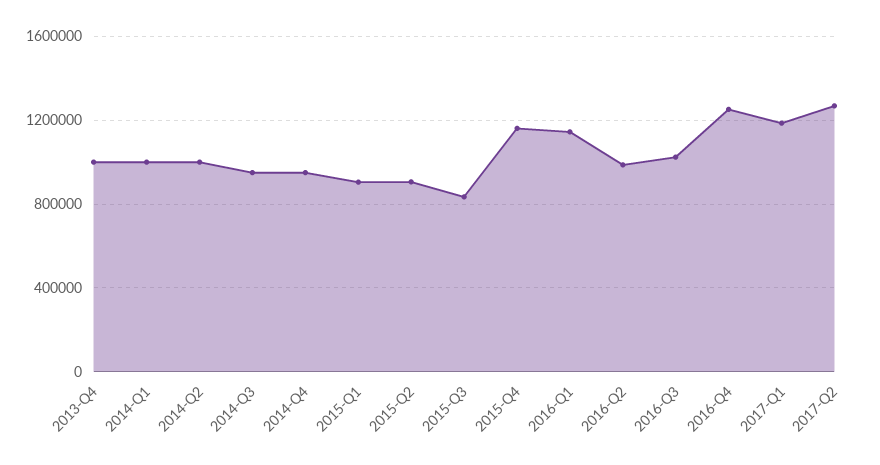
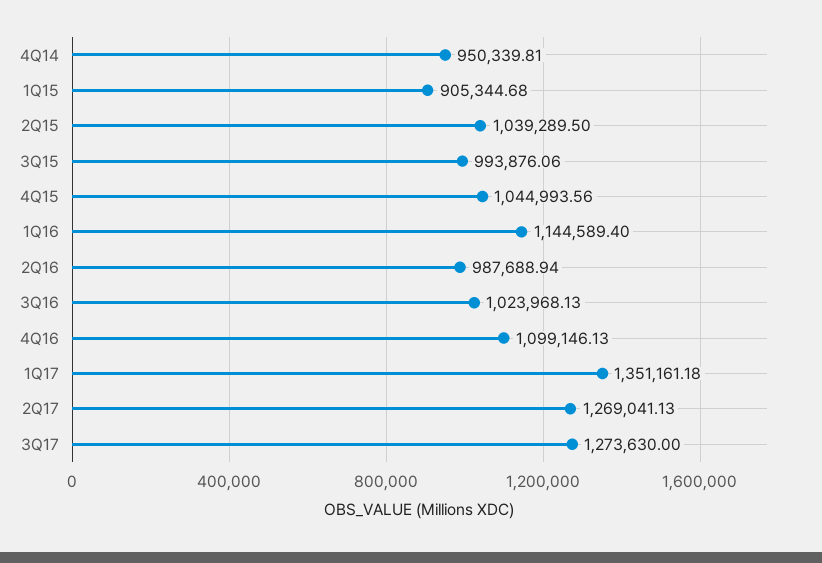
2013-Q4: 1000000 -> none
2014-Q1: 1000000 -> none
2014-Q2: 1000000 -> none
2014-Q3: 950000 -> none
2015-Q2: 900000 -> 1039289.5
2015-Q3: 850000 -> 993876.06
2015-Q4: 1150000 -> 1044993.56
2016-Q4: 1250000 -> 1099146.13
2017-Q1: 1200000 -> 1351161.18
3Q17: none -> 1273630

